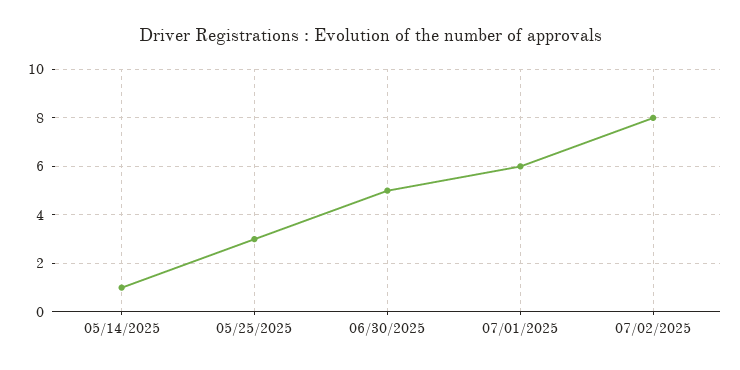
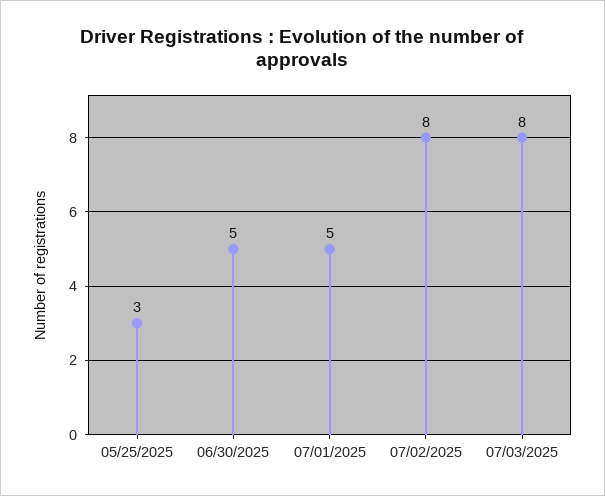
05/14/2025: 1 -> none
07/01/2025: 6 -> 5
07/03/2025: none -> 8

